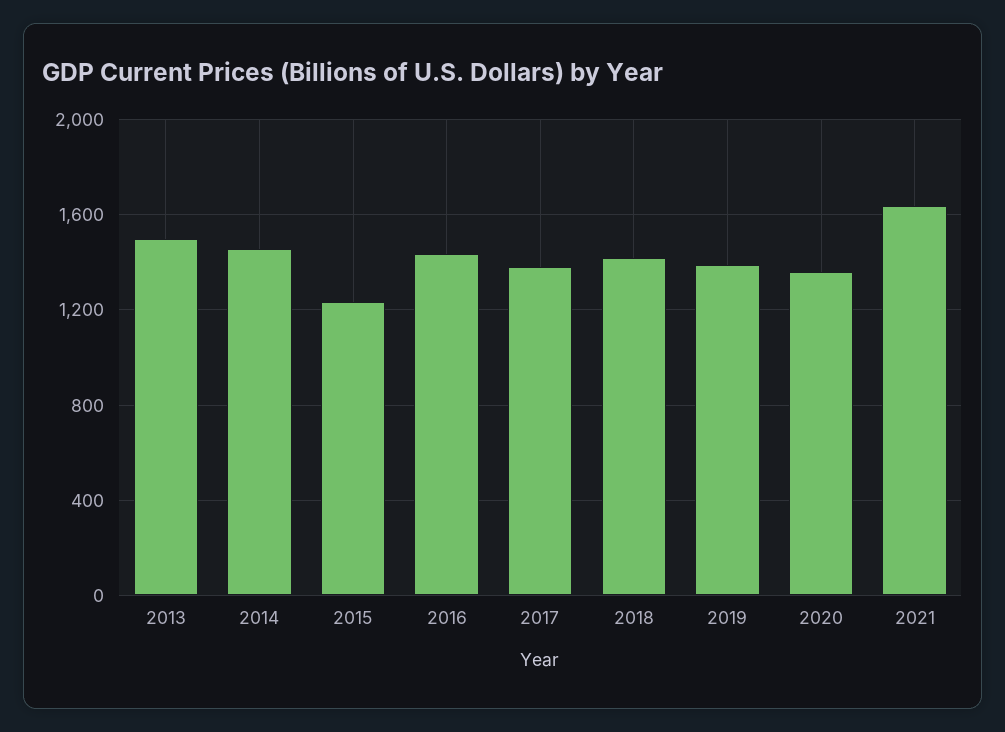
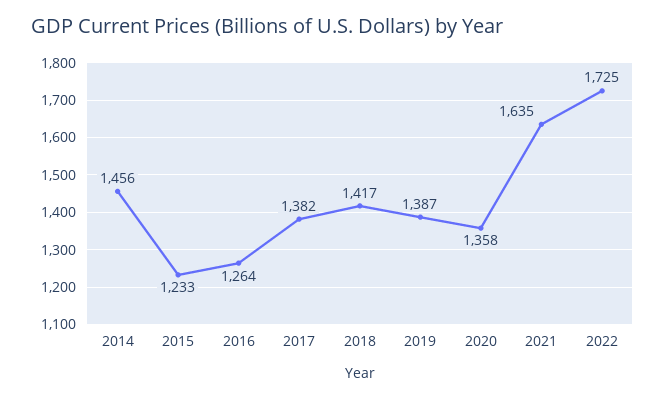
2013: 1500 -> none
2016: 1450 -> 1264
2022: none -> 1725

